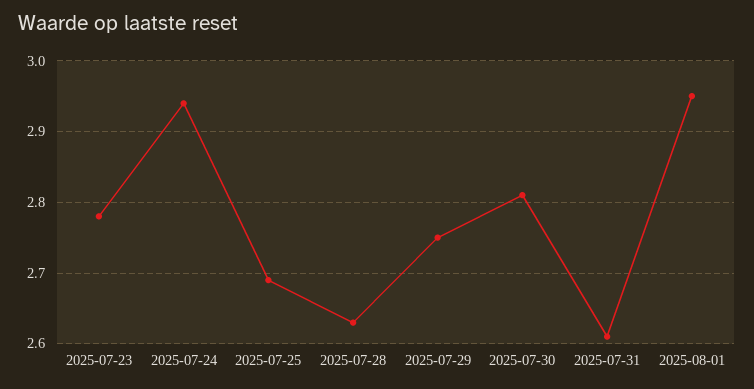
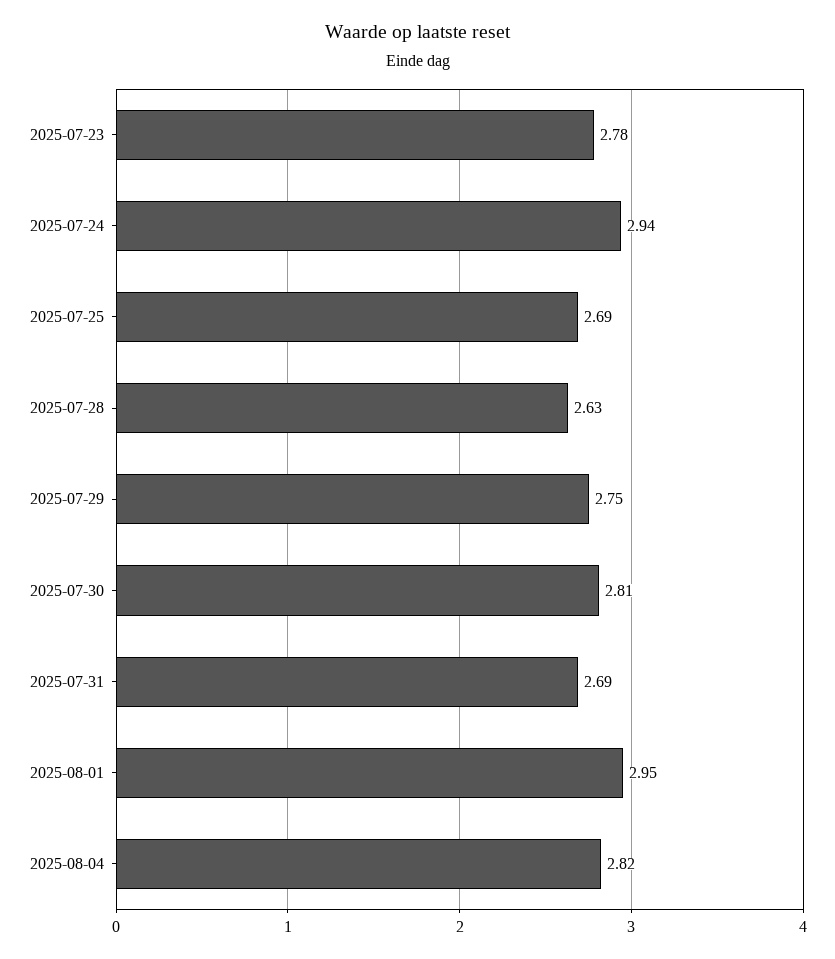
2025-07-31: 2.61 -> 2.69
2025-08-04: none -> 2.82

